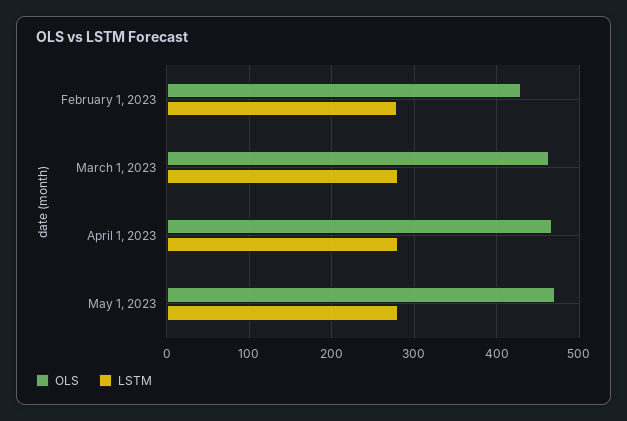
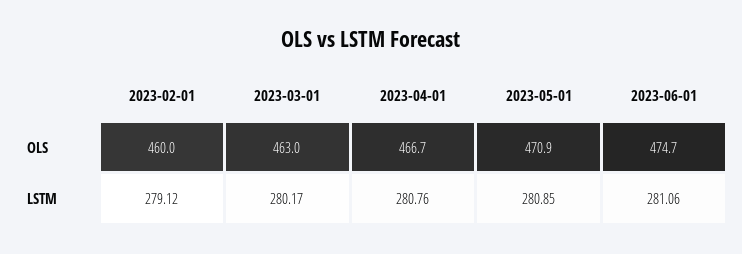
OLS, February 1, 2023: 430 -> 460
OLS, 2023-06-01: none -> 474.7
LSTM, 2023-06-01: none -> 281.06

